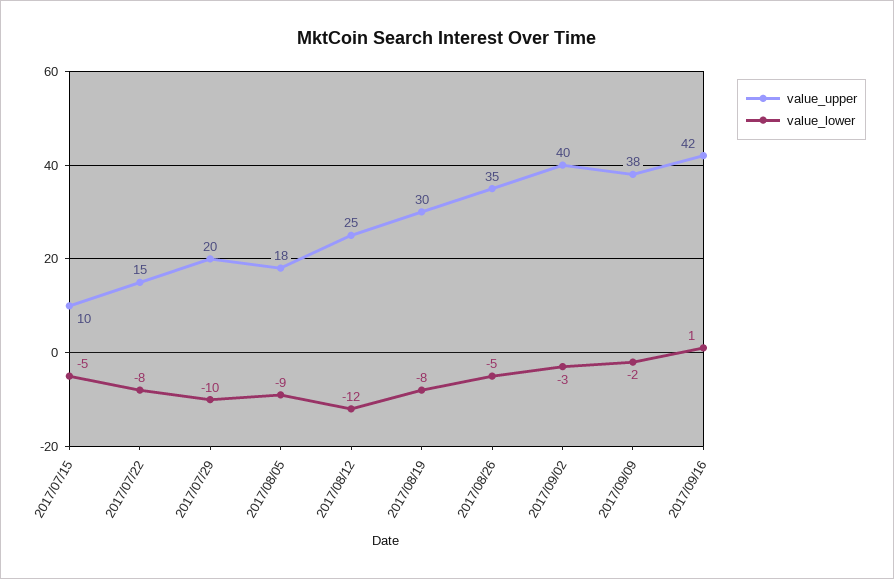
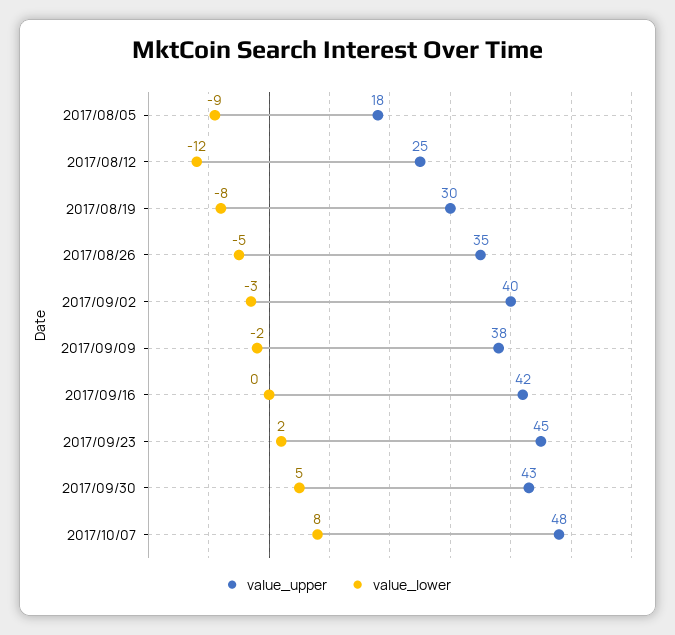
value_upper, 2017/07/15: 10 -> none
value_lower, 2017/07/15: -5 -> none
value_upper, 2017/07/22: 15 -> none
value_lower, 2017/07/22: -8 -> none
value_upper, 2017/07/29: 20 -> none
value_lower, 2017/07/29: -10 -> none
value_lower, 2017/09/16: 1 -> 0
value_upper, 2017/09/23: none -> 45
value_lower, 2017/09/23: none -> 2
value_upper, 2017/09/30: none -> 43
value_lower, 2017/09/30: none -> 5
value_upper, 2017/10/07: none -> 48
value_lower, 2017/10/07: none -> 8

